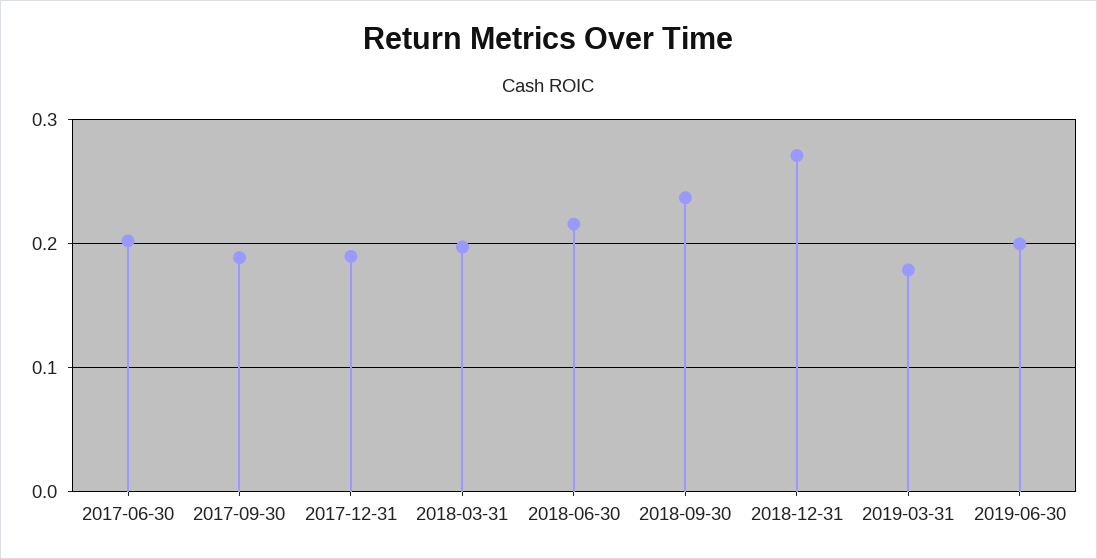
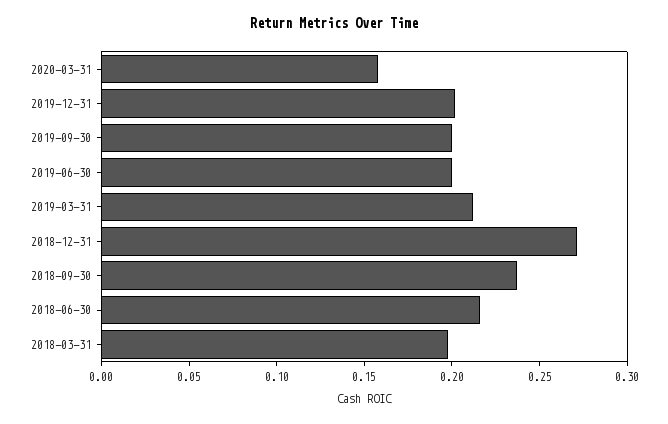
2017-06-30: 0.2 -> none
2017-09-30: 0.19 -> none
2017-12-31: 0.19 -> none
2019-03-31: 0.18 -> 0.21
2020-03-31: none -> 0.16
2019-12-31: none -> 0.2
2019-09-30: none -> 0.2

